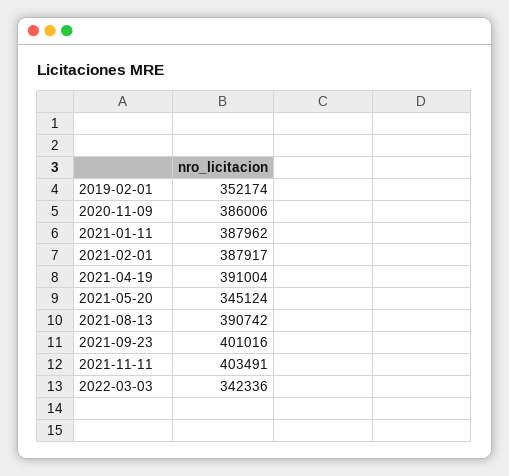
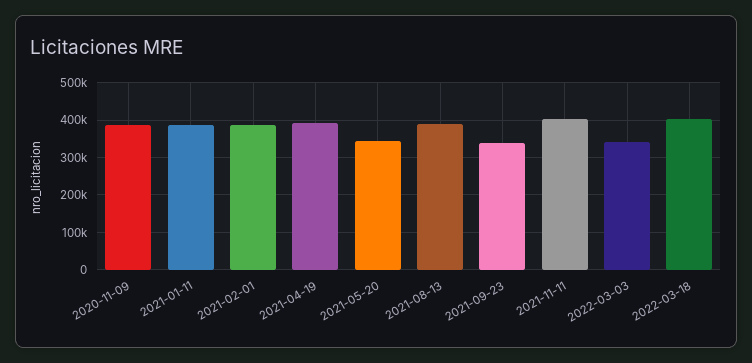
2019-02-01: 352174 -> none
2021-09-23: 401016 -> 340000
2022-03-18: none -> 400000

